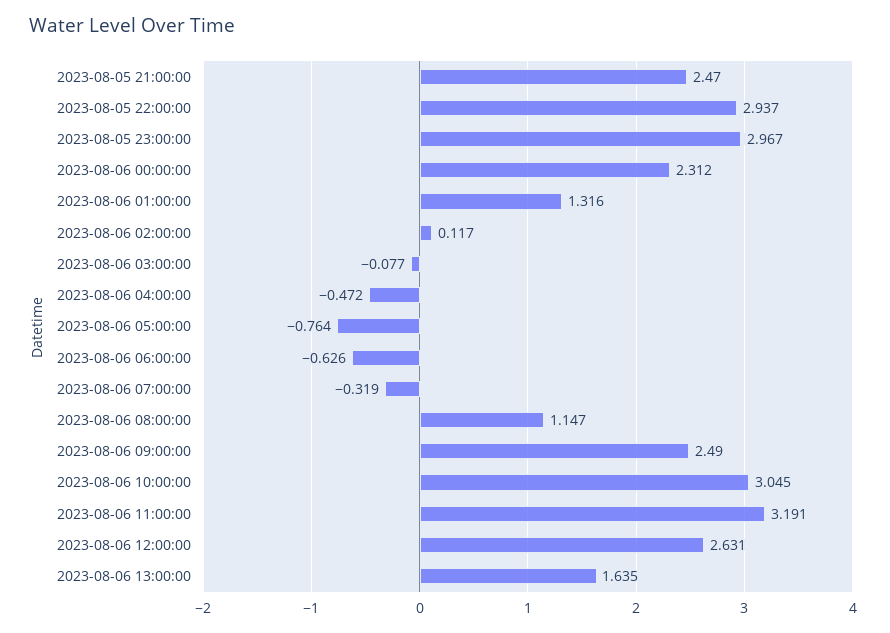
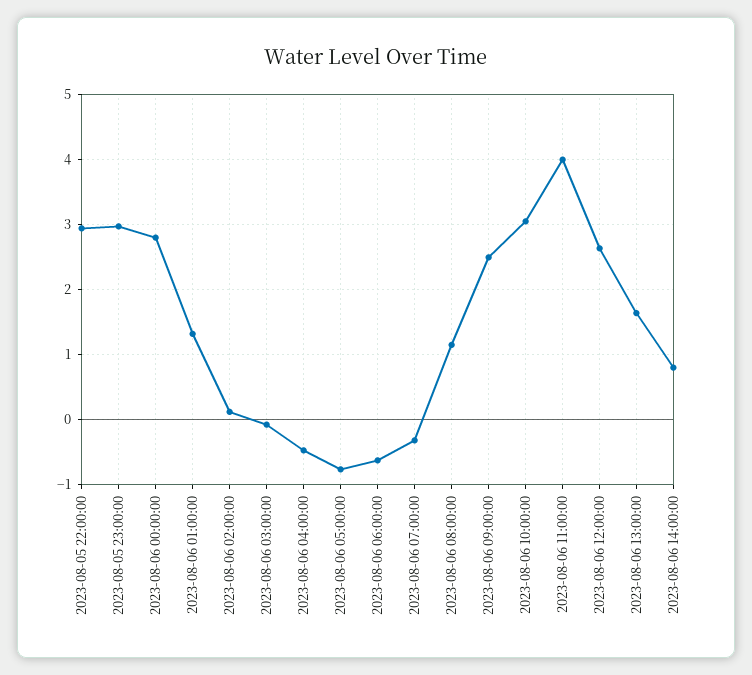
2023-08-05 21:00:00: 2.47 -> none
2023-08-06 00:00:00: 2.312 -> 2.8
2023-08-06 11:00:00: 3.191 -> 4
2023-08-06 14:00:00: none -> 0.8

